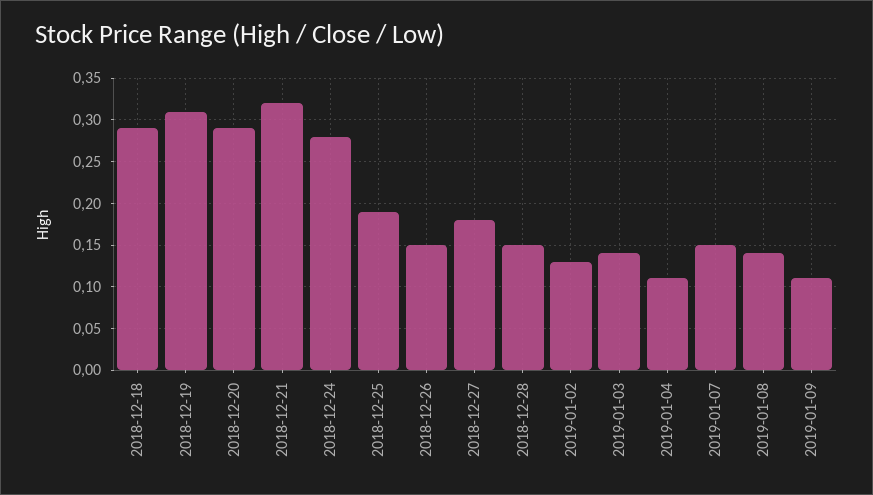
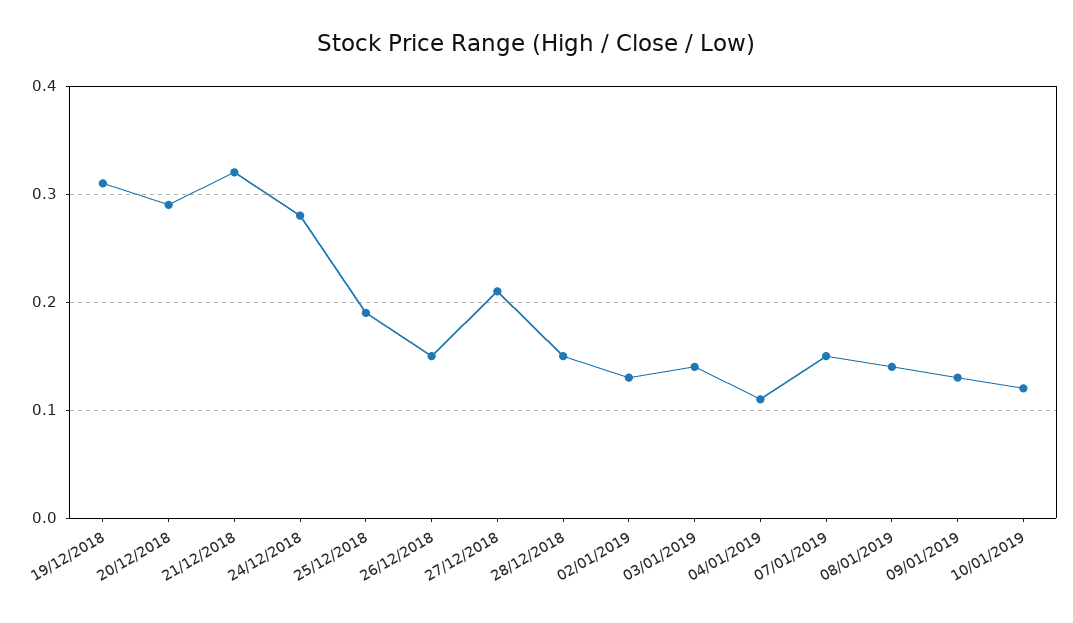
2018-12-18: 0.29 -> none
2018-12-27: 0.18 -> 0.21
2019-01-09: 0.11 -> 0.13
10/01/2019: none -> 0.12

